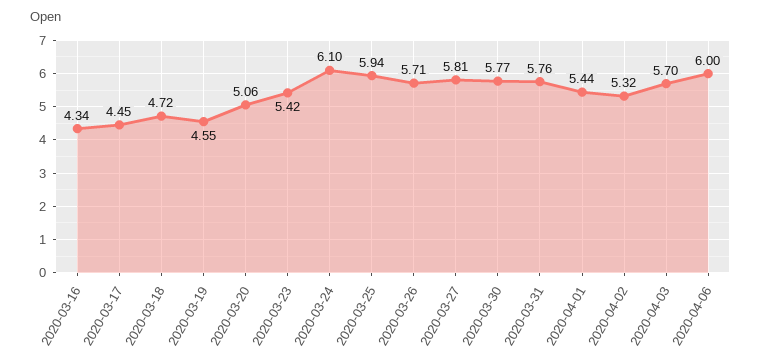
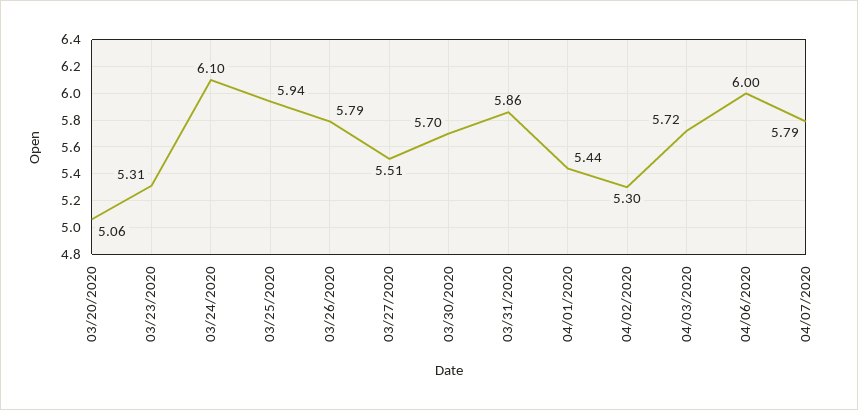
2020-03-16: 4.34 -> none
2020-03-17: 4.45 -> none
2020-03-18: 4.72 -> none
2020-03-19: 4.55 -> none
2020-03-23: 5.42 -> 5.31
2020-03-26: 5.71 -> 5.79
2020-03-27: 5.81 -> 5.51
2020-03-30: 5.77 -> 5.7
2020-03-31: 5.76 -> 5.86
2020-04-02: 5.32 -> 5.3
2020-04-03: 5.7 -> 5.72
04/07/2020: none -> 5.79

